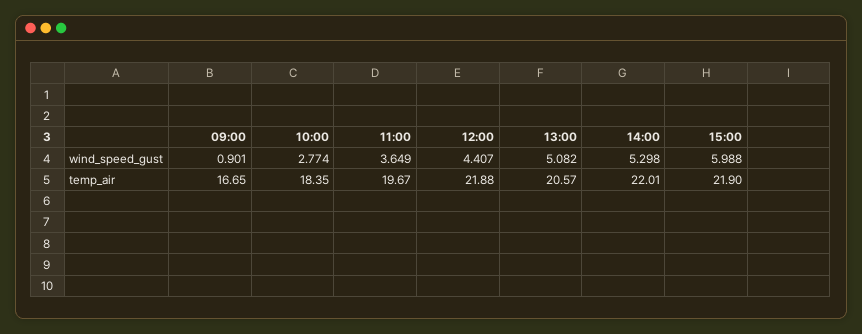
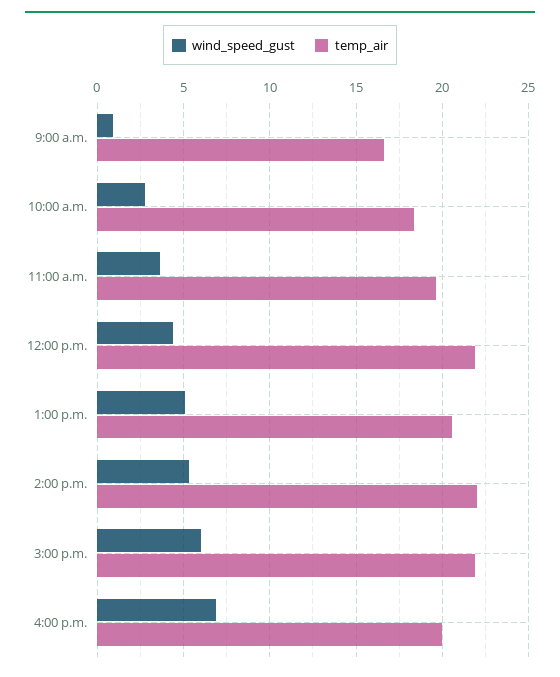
wind_speed_gust, 4:00 p.m.: none -> 7
temp_air, 4:00 p.m.: none -> 20

